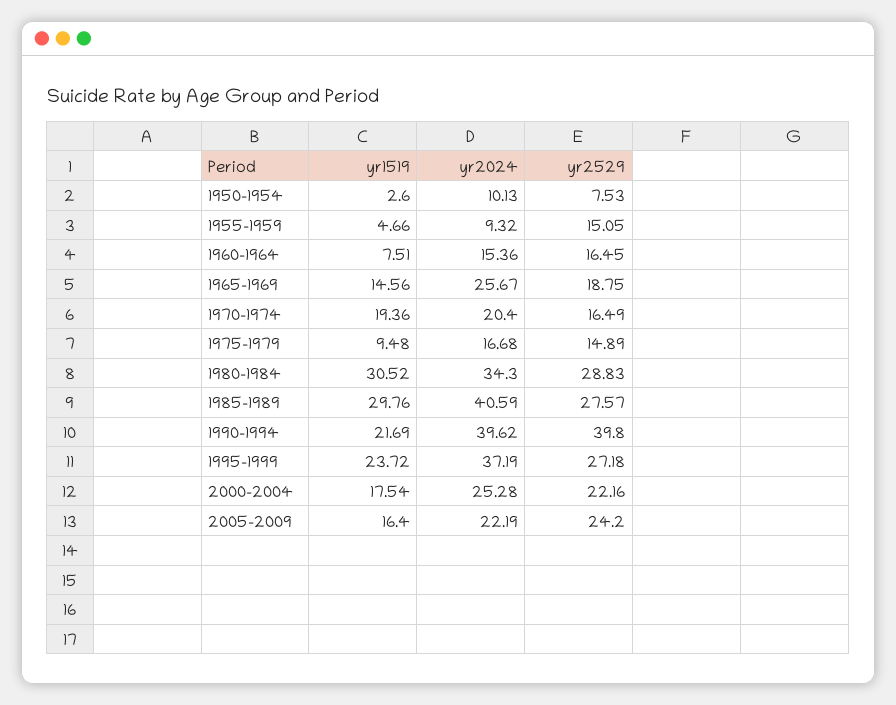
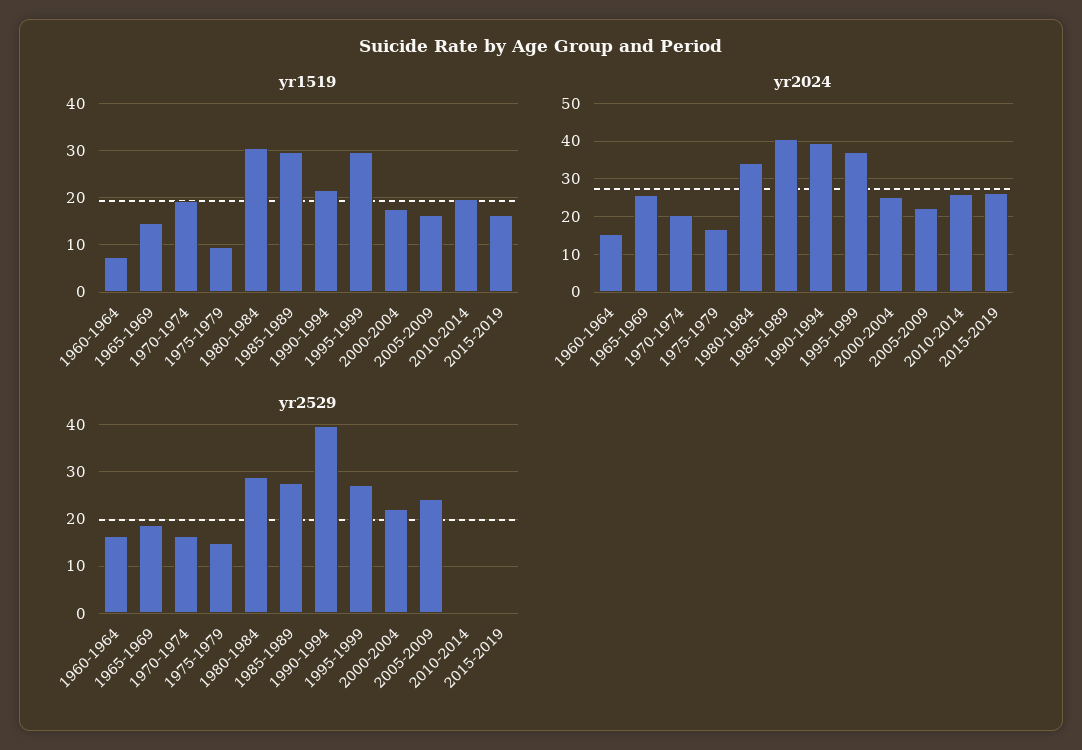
yr1519, 1950-1954: 2.6 -> none
yr2024, 1950-1954: 10.13 -> none
yr2529, 1950-1954: 7.53 -> none
yr1519, 1955-1959: 4.66 -> none
yr2024, 1955-1959: 9.32 -> none
yr2529, 1955-1959: 15.05 -> none
yr1519, 1995-1999: 23.72 -> 30
yr1519, 2010-2014: none -> 20
yr1519, 2015-2019: none -> 16
yr2024, 2010-2014: none -> 26
yr2024, 2015-2019: none -> 26
yr2529, 2010-2014: none -> 0
yr2529, 2015-2019: none -> 0

